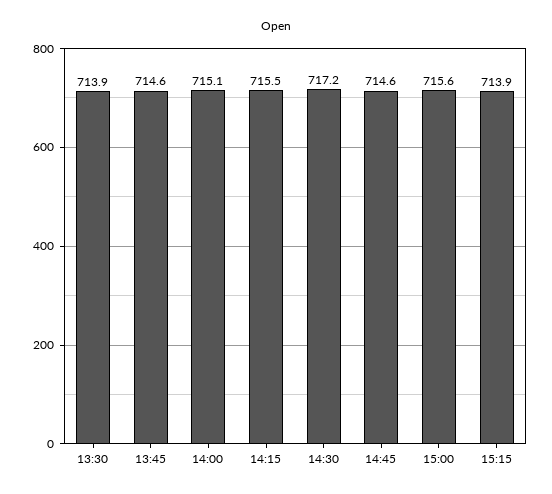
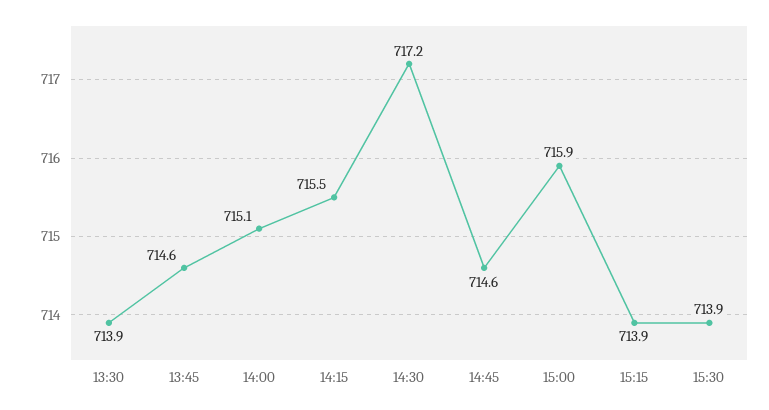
15:00: 715.6 -> 715.9
15:30: none -> 713.9

